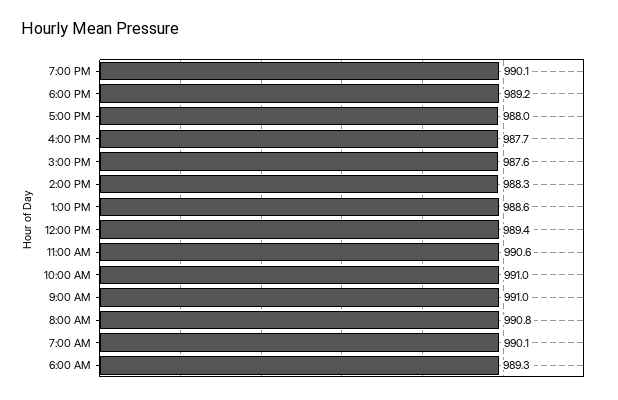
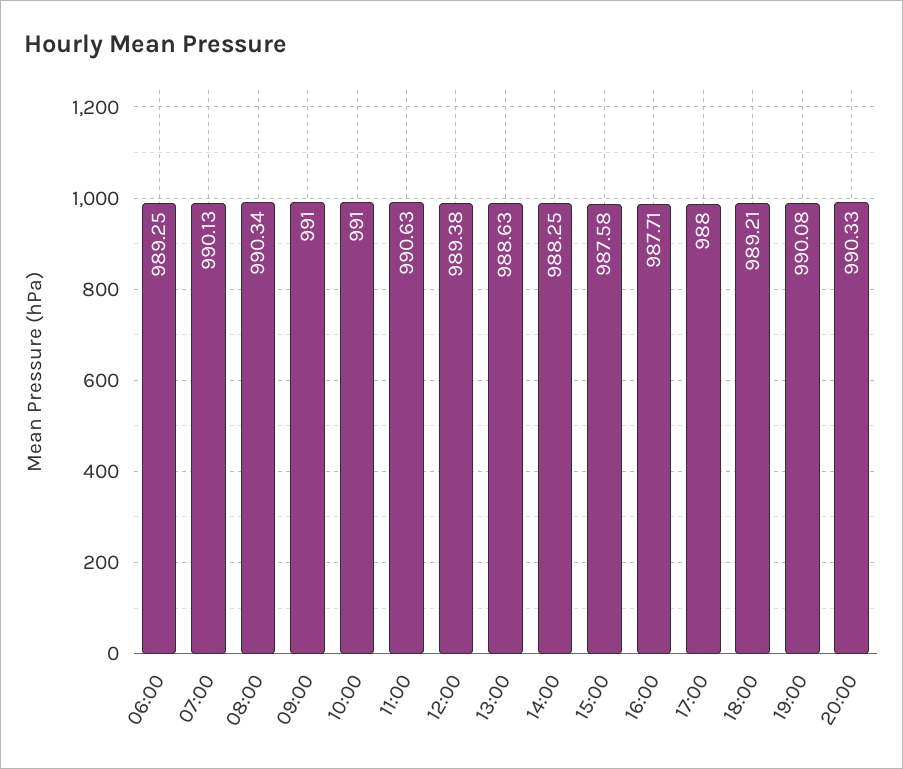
8:00 AM: 990.8 -> 990.34
20:00: none -> 990.33

